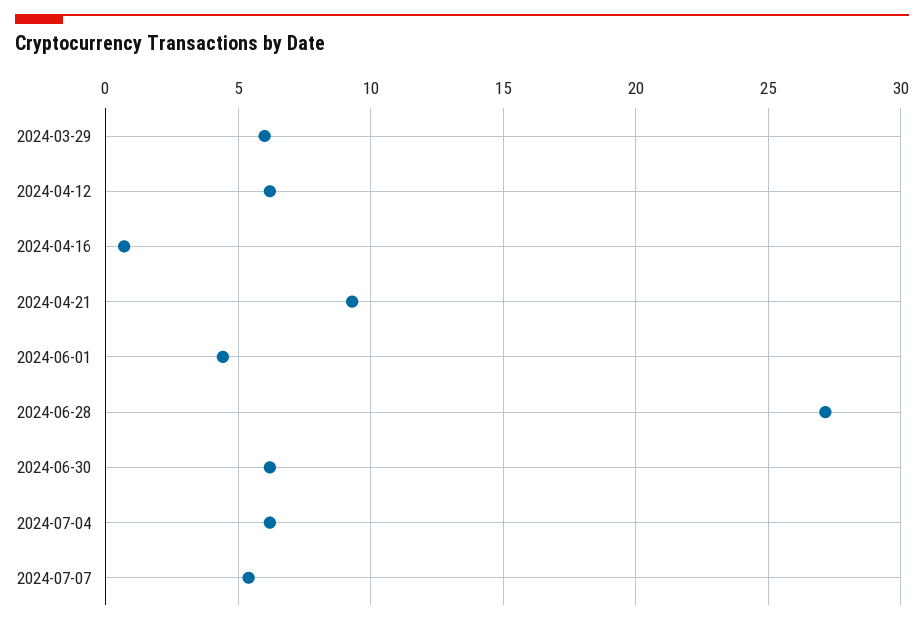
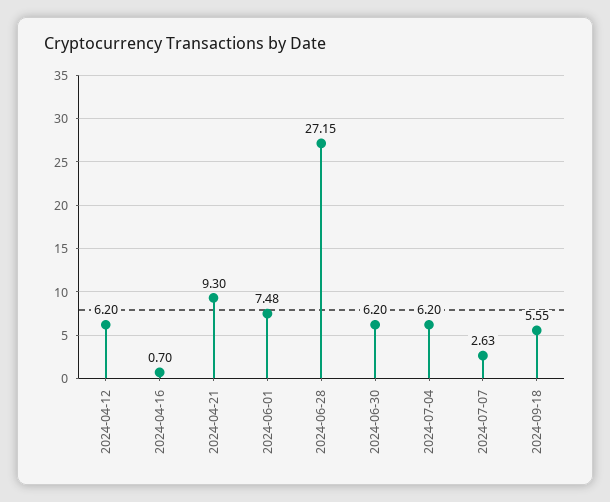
2024-03-29: 6 -> none
2024-06-01: 4.5 -> 7.48
2024-07-07: 5.5 -> 2.63
2024-09-18: none -> 5.55

